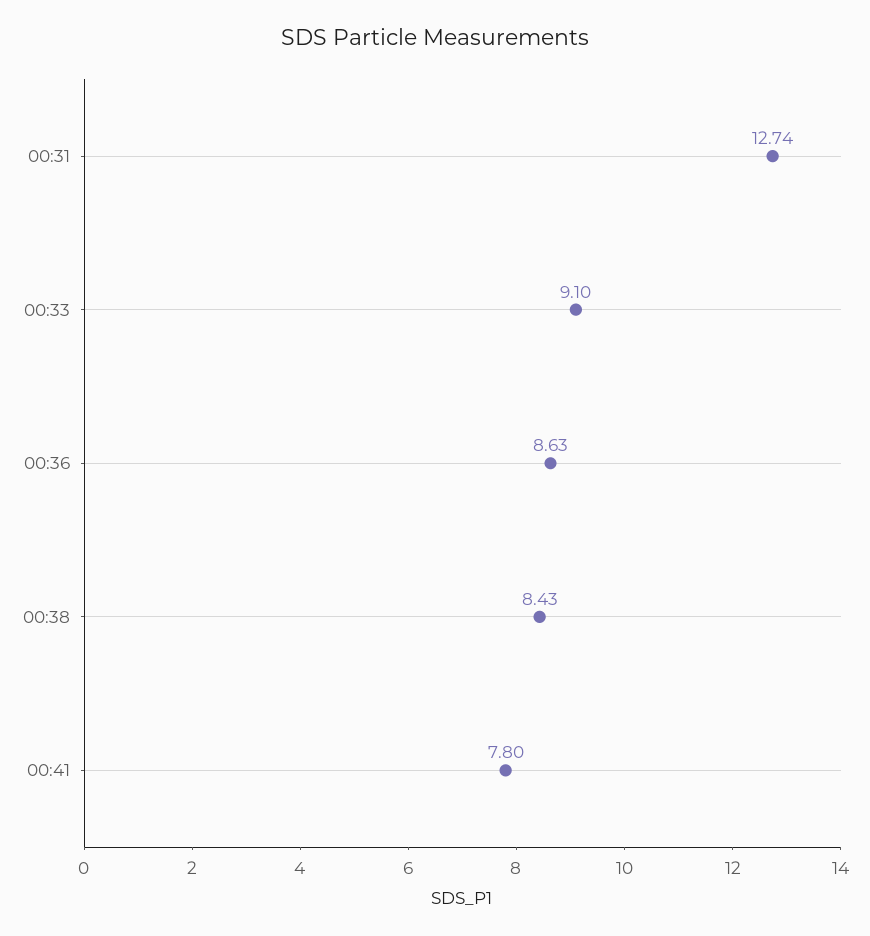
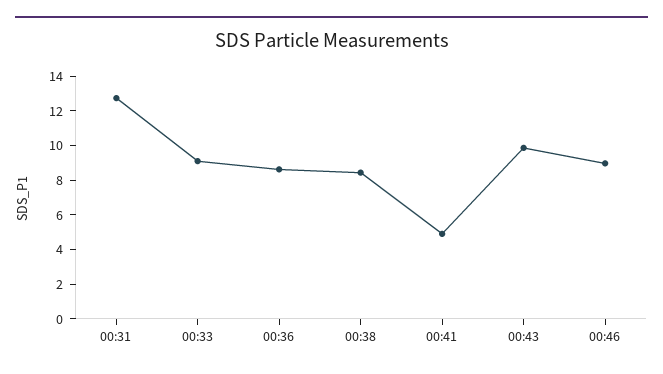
00:41: 7.8 -> 5
00:43: none -> 10
00:46: none -> 9

